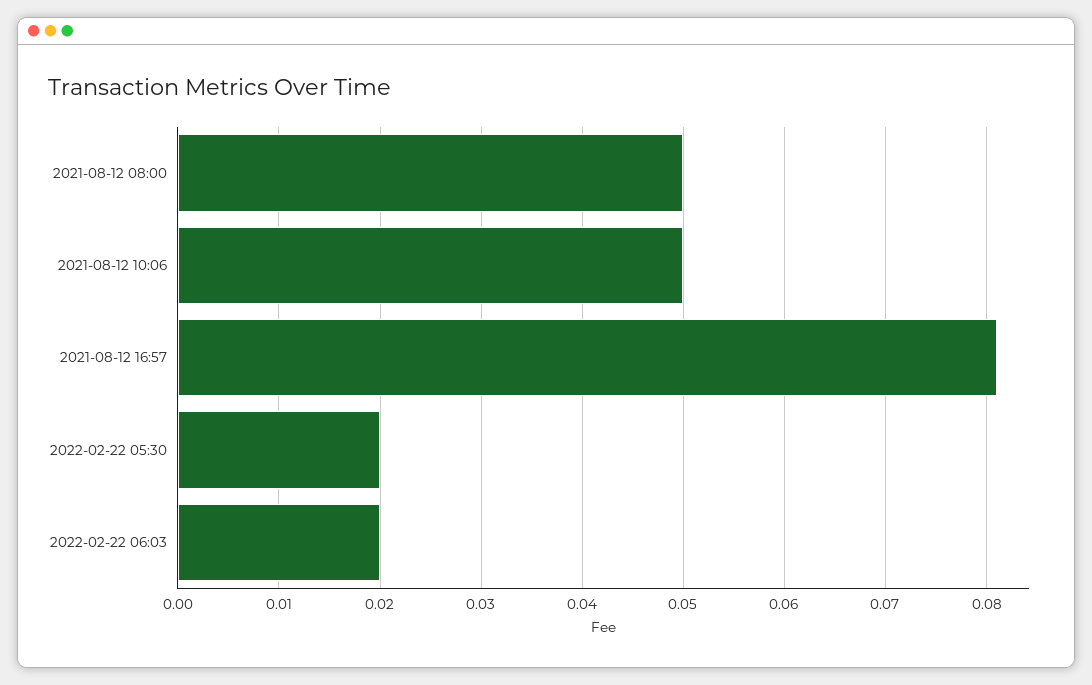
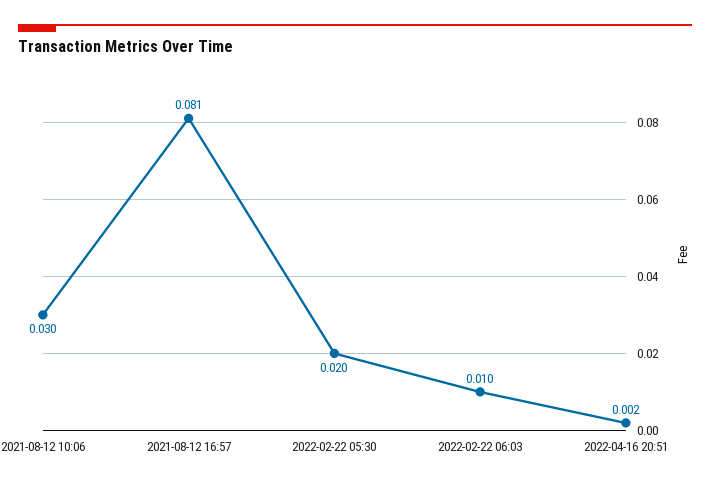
2021-08-12 08:00: 0.05 -> none
2021-08-12 10:06: 0.05 -> 0.03
2022-02-22 06:03: 0.02 -> 0.01
2022-04-16 20:51: none -> 0.002

